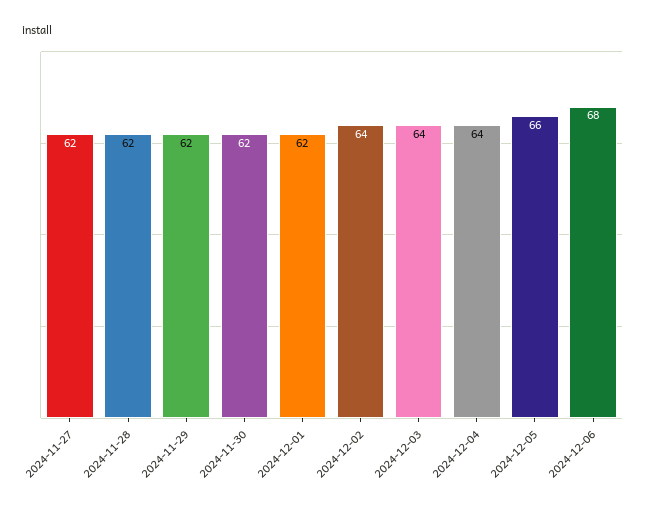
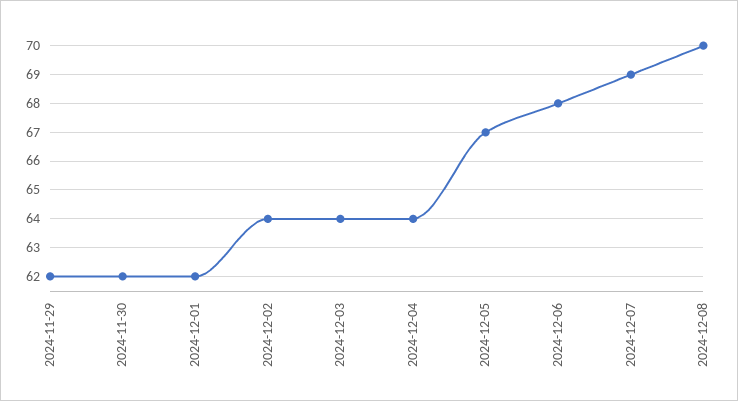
2024-11-27: 62 -> none
2024-11-28: 62 -> none
2024-12-05: 66 -> 67
2024-12-07: none -> 69
2024-12-08: none -> 70

